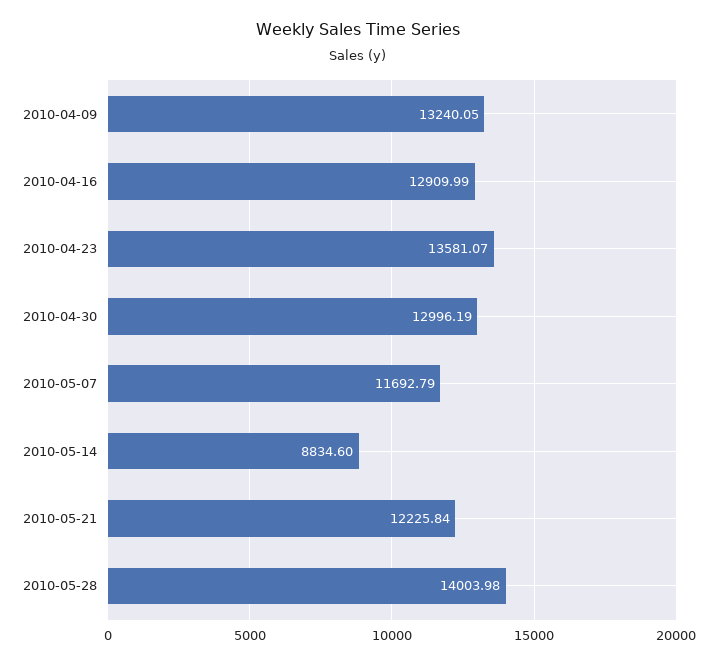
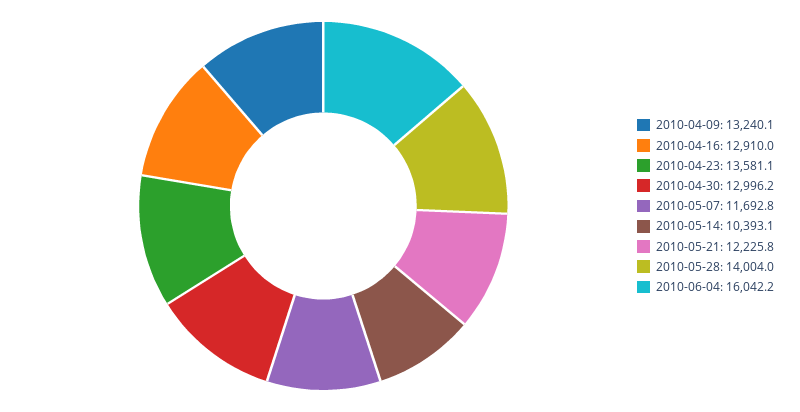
2010-05-14: 8834.6 -> 10393.1
2010-06-04: none -> 16042.2

